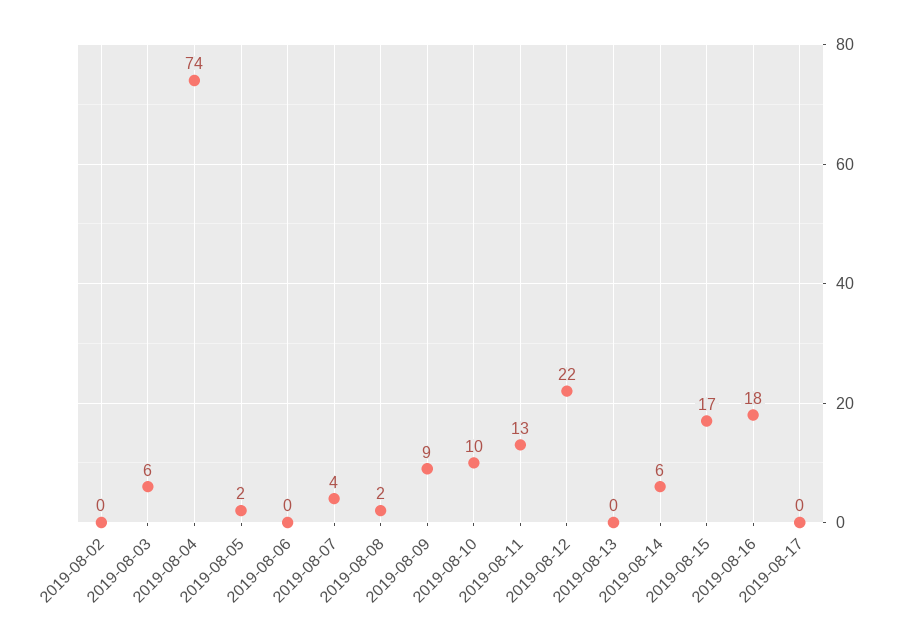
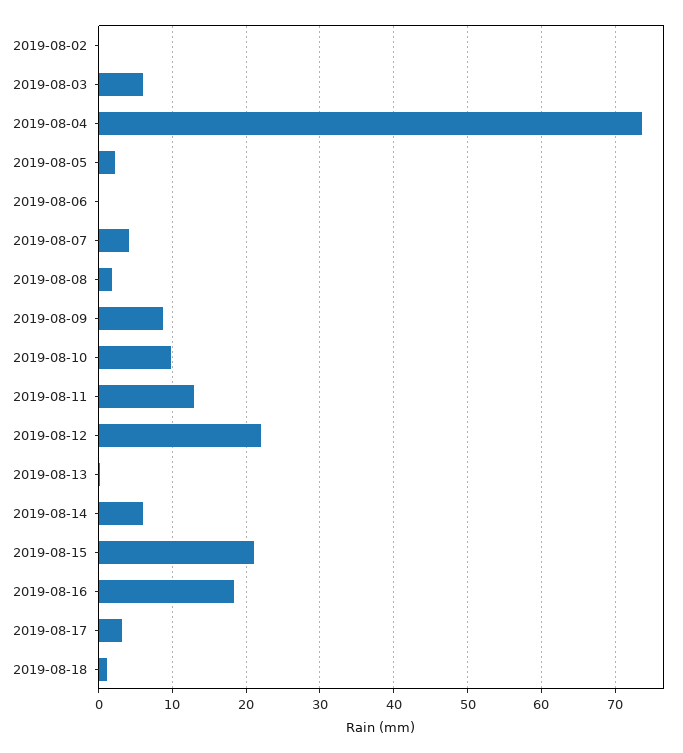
2019-08-15: 17 -> 21
2019-08-17: 0 -> 3
2019-08-18: none -> 1

